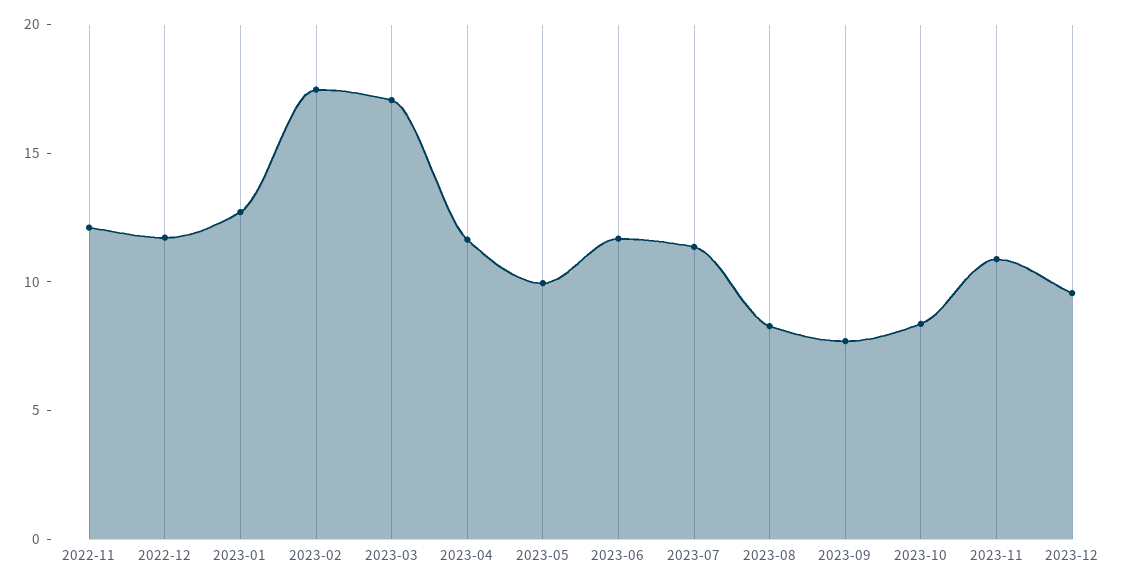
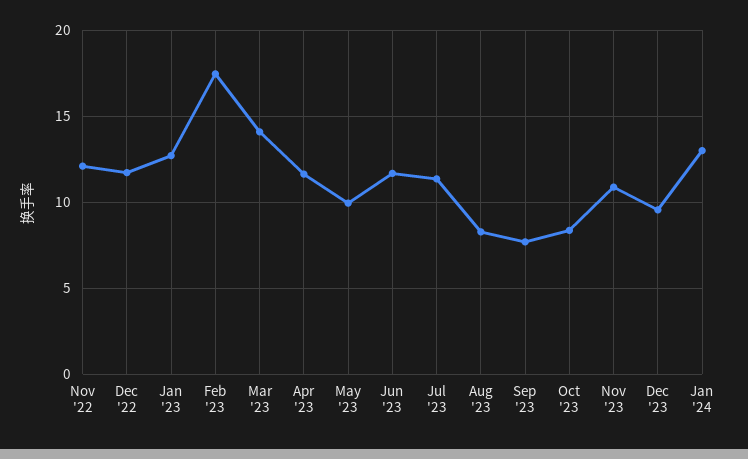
2023-03: 17 -> 14
Jan '24: none -> 13

